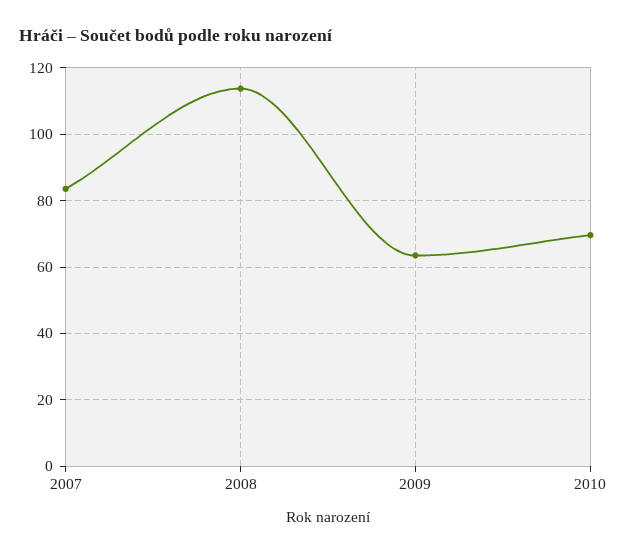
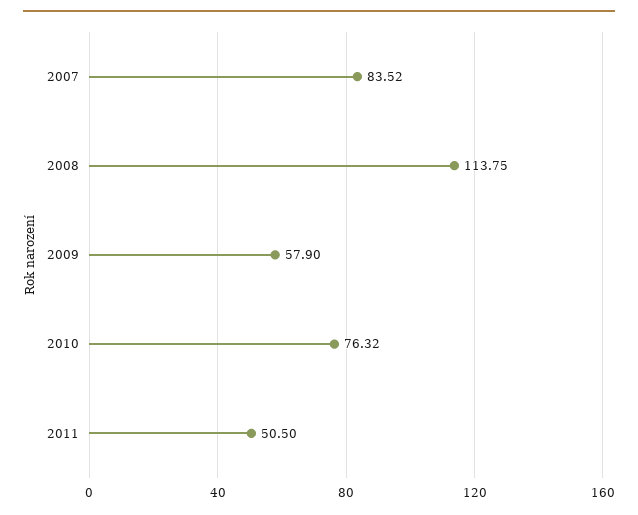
2009: 64 -> 57.9
2010: 70 -> 76.32
2011: none -> 50.5

